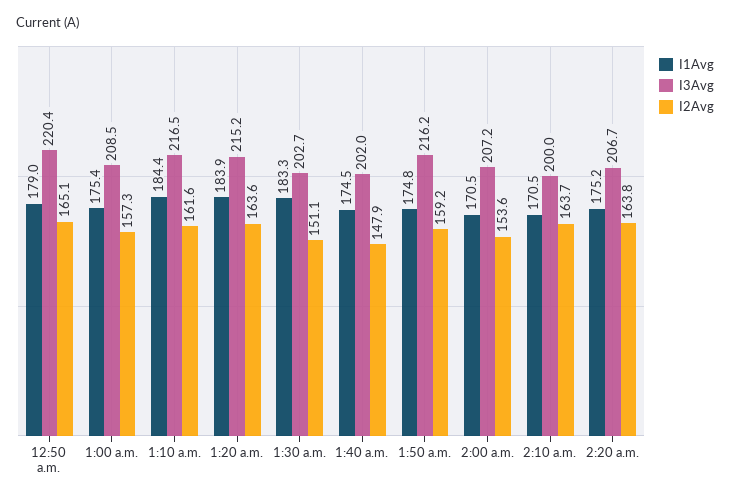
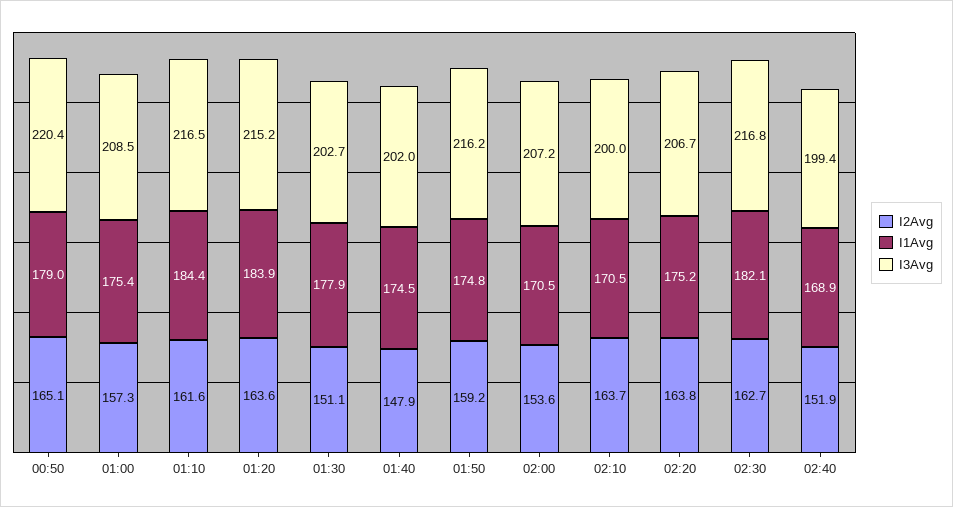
I1Avg, 1:30 a.m.: 183.3 -> 177.9
I2Avg, 02:30: none -> 162.7
I1Avg, 02:30: none -> 182.1
I3Avg, 02:30: none -> 216.8
I2Avg, 02:40: none -> 151.9
I1Avg, 02:40: none -> 168.9
I3Avg, 02:40: none -> 199.4

